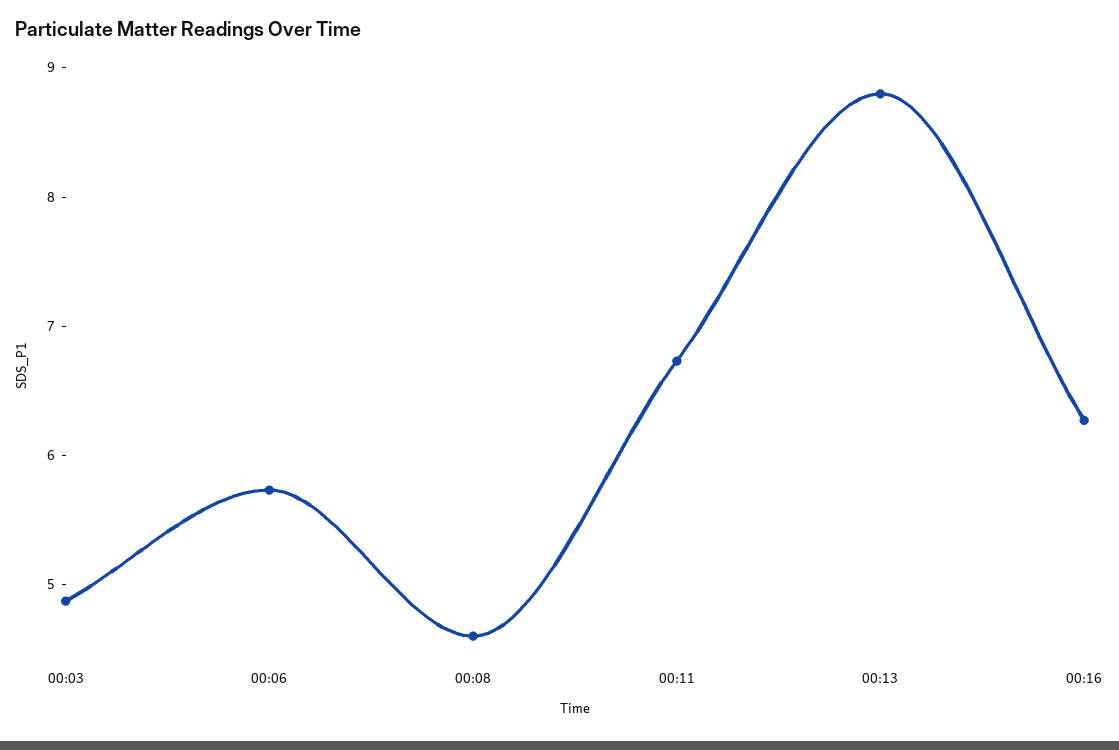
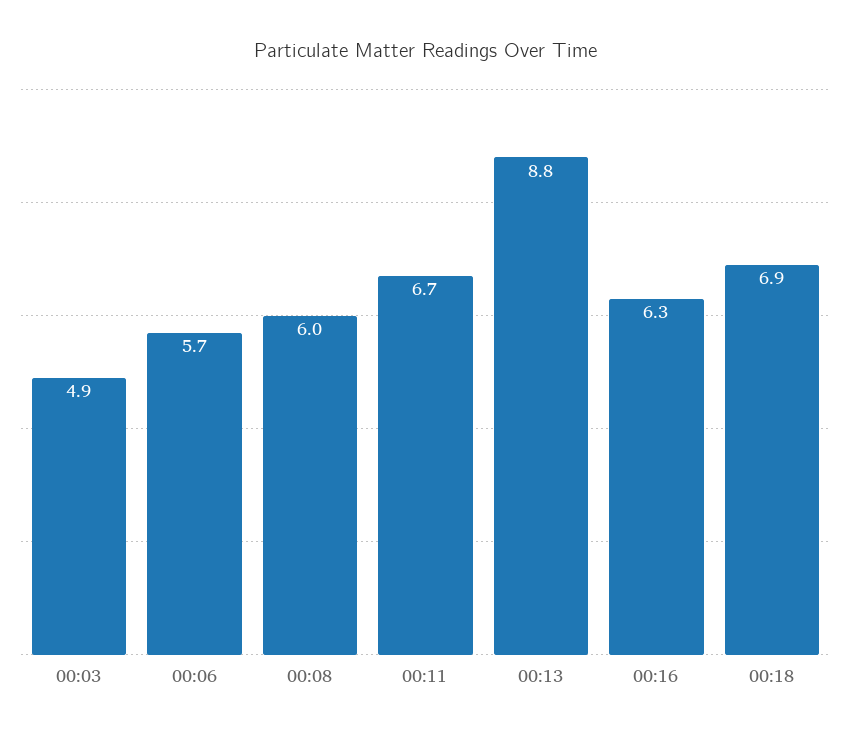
00:08: 4.6 -> 6
00:18: none -> 6.9

